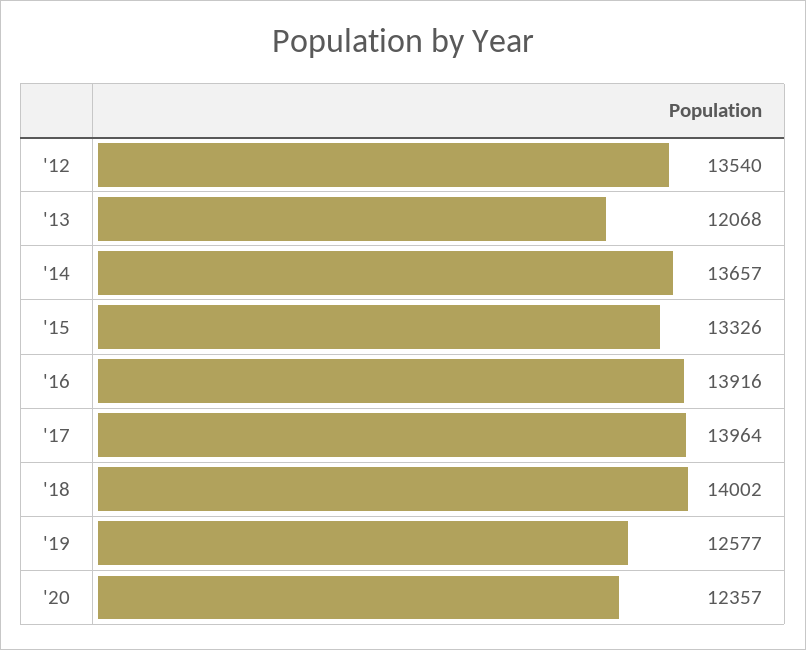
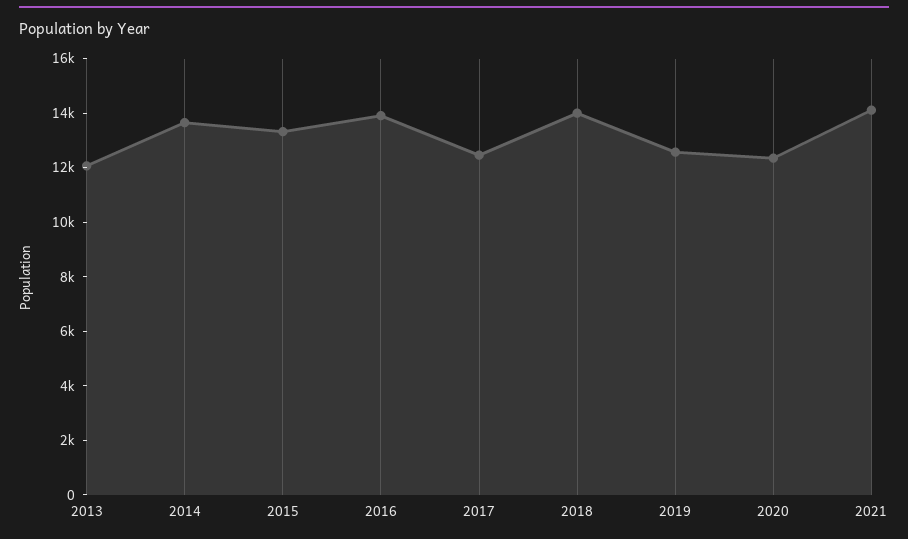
'12: 13540 -> none
'17: 13964 -> 12500
2021: none -> 14000

